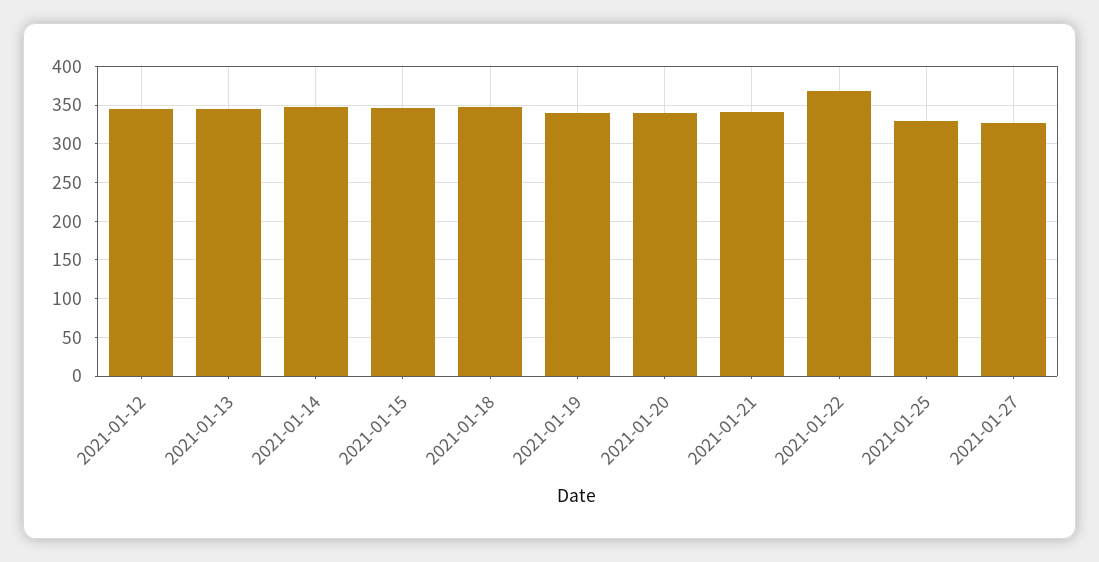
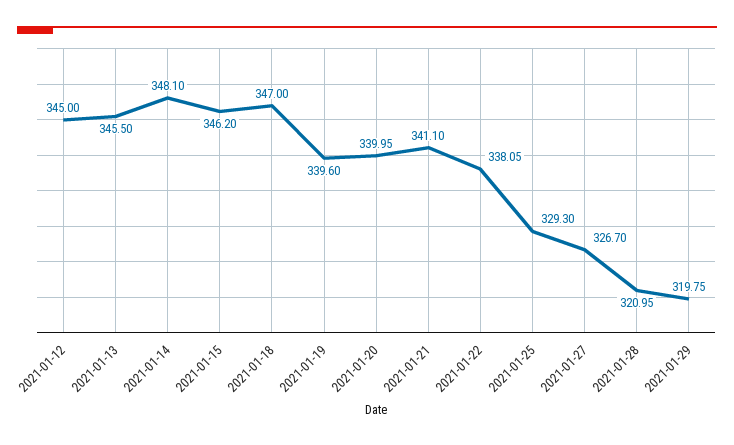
2021-01-22: 370 -> 338.05
2021-01-28: none -> 320.95
2021-01-29: none -> 319.75

